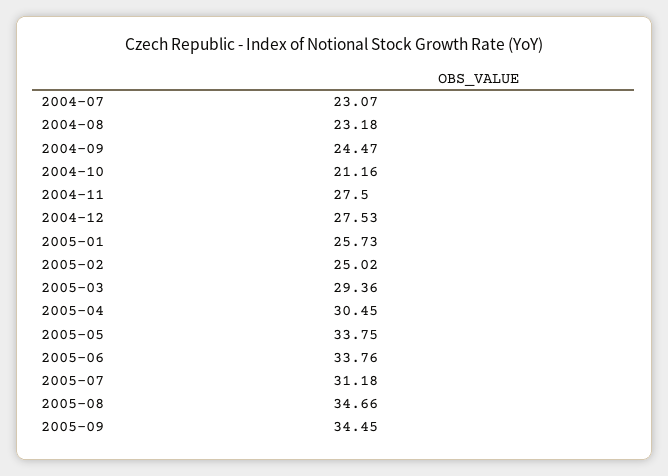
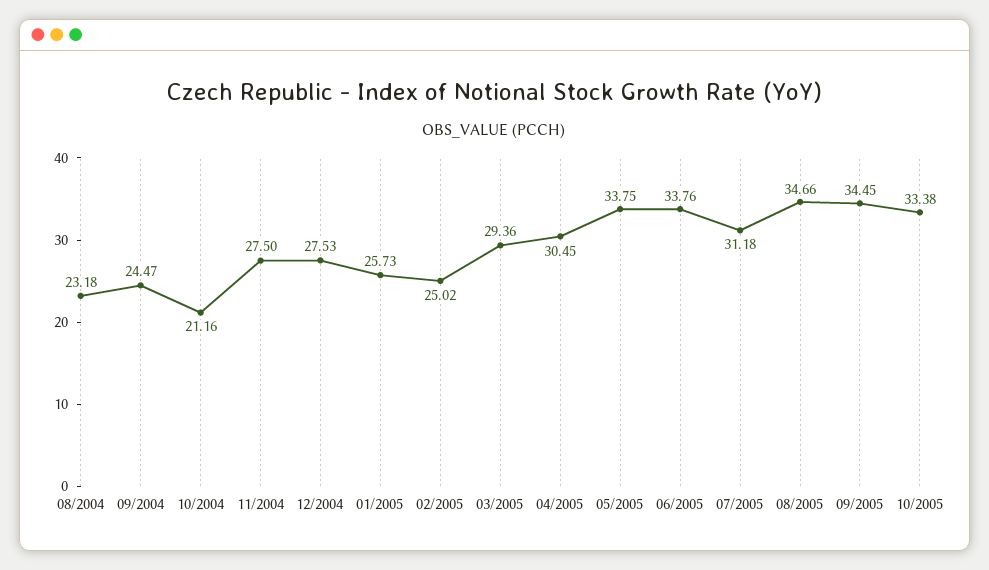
2004-07: 23.07 -> none
10/2005: none -> 33.38

